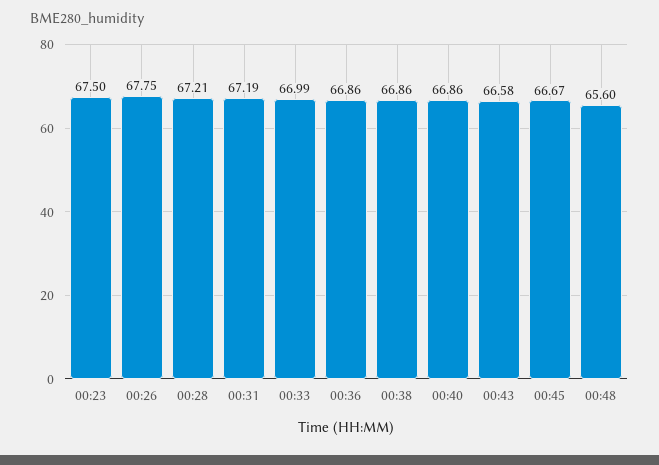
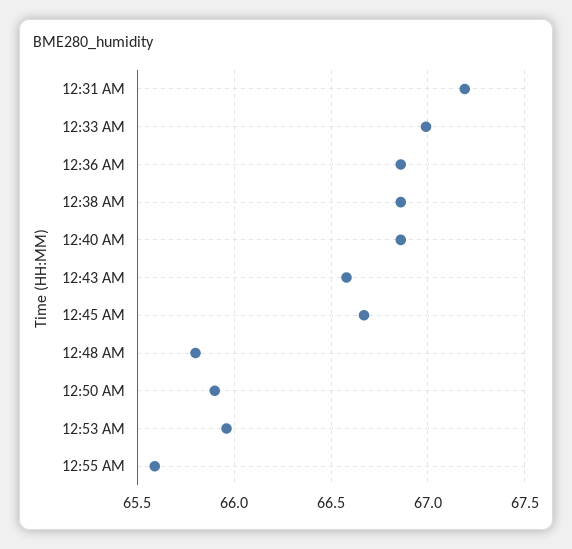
00:23: 67.5 -> none
00:26: 67.75 -> none
00:28: 67.21 -> none
00:48: 65.6 -> 65.8
12:50 AM: none -> 65.9
12:53 AM: none -> 65.95
12:55 AM: none -> 65.6

